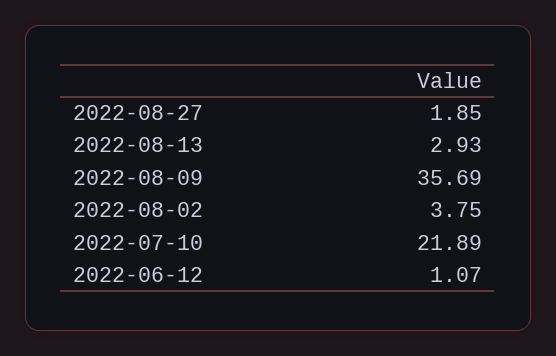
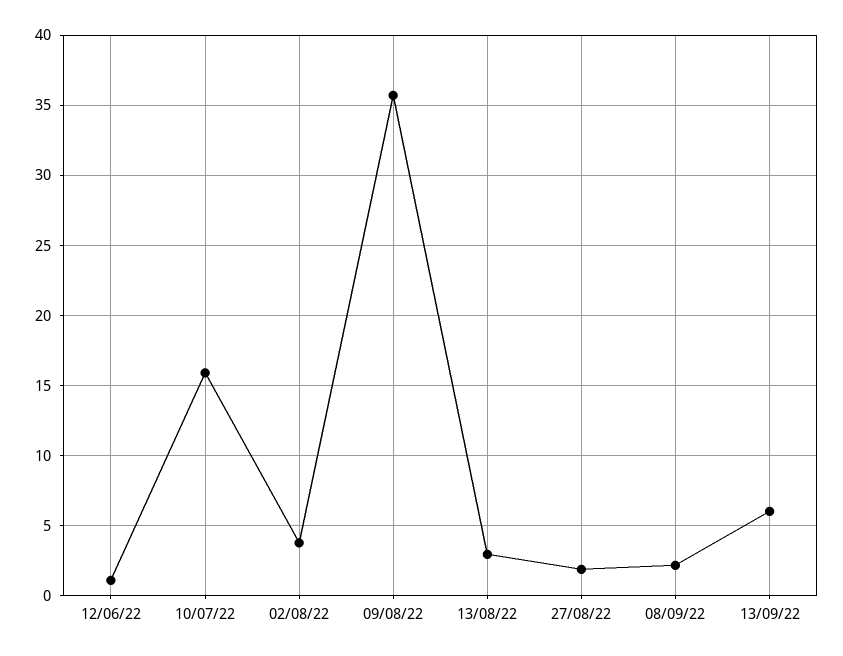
2022-07-10: 21.89 -> 16
08/09/22: none -> 2
13/09/22: none -> 6

